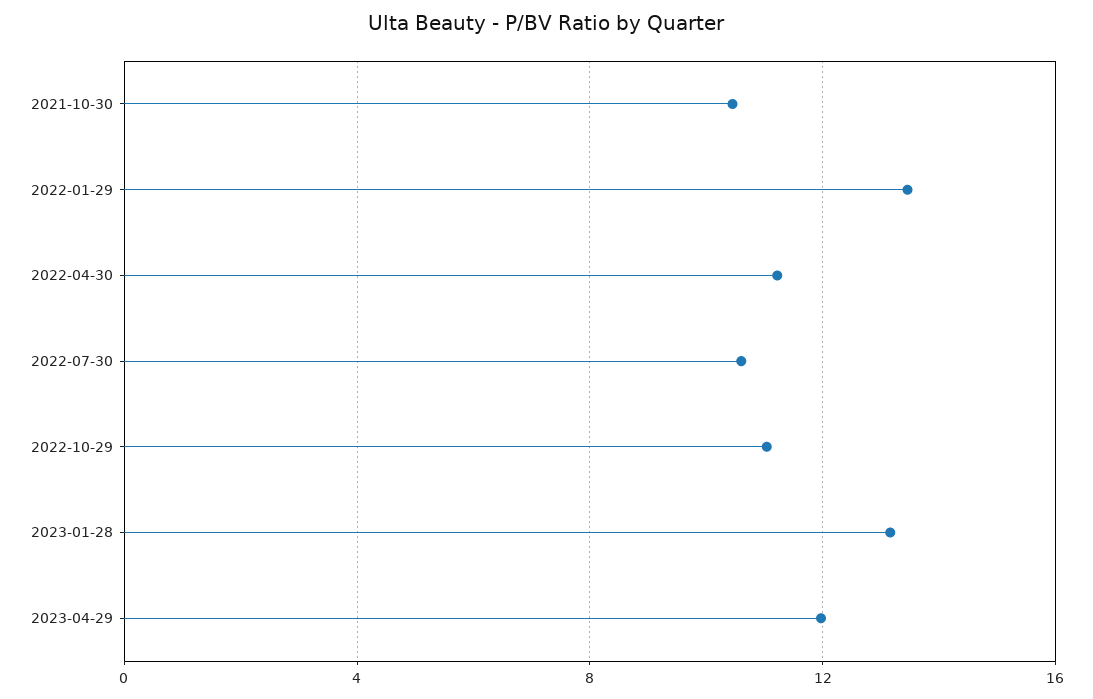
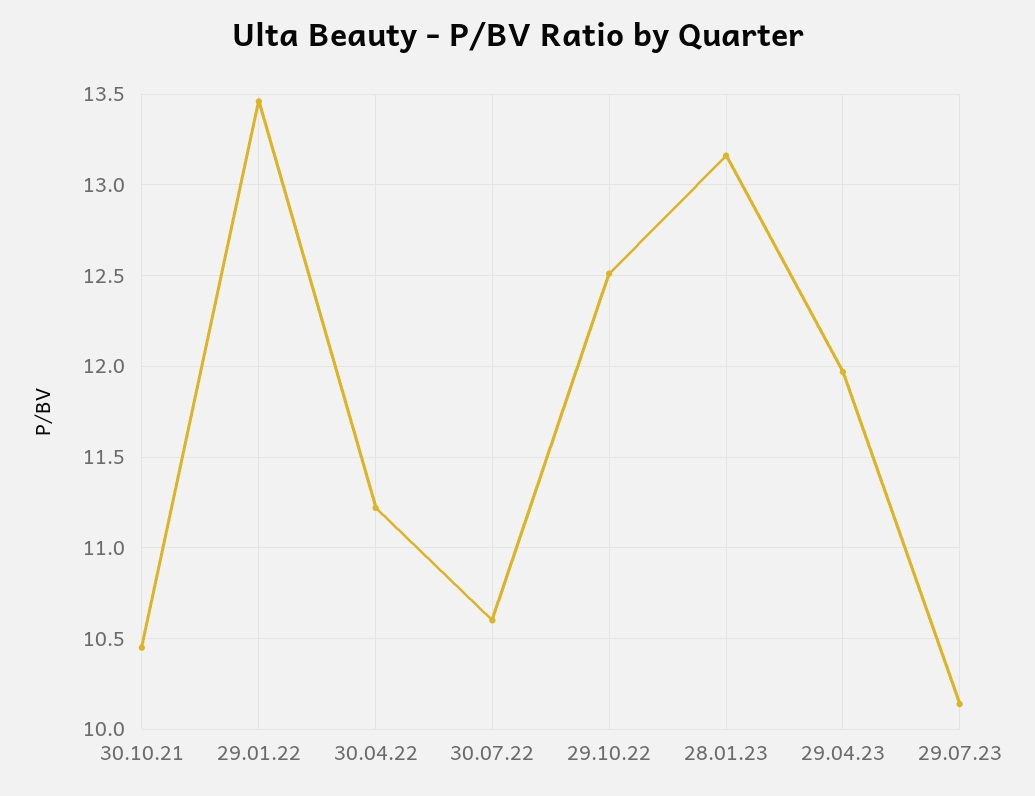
2022-10-29: 11 -> 12.5
29.07.23: none -> 10.15

